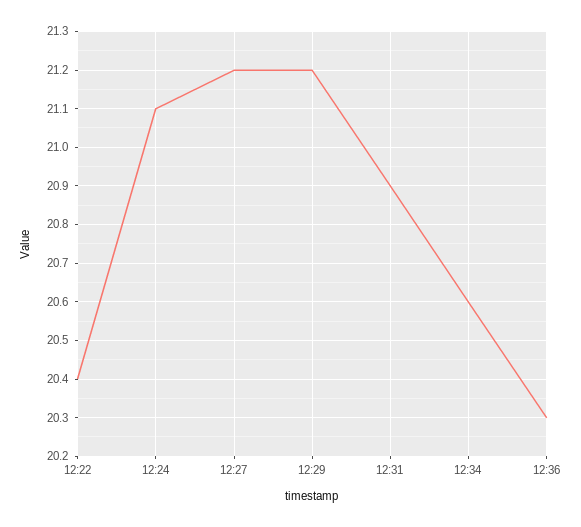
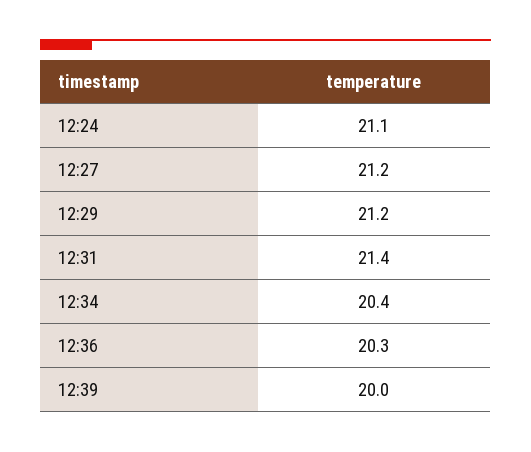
12:22: 20.4 -> none
12:31: 20.9 -> 21.4
12:34: 20.6 -> 20.4
12:39: none -> 20

